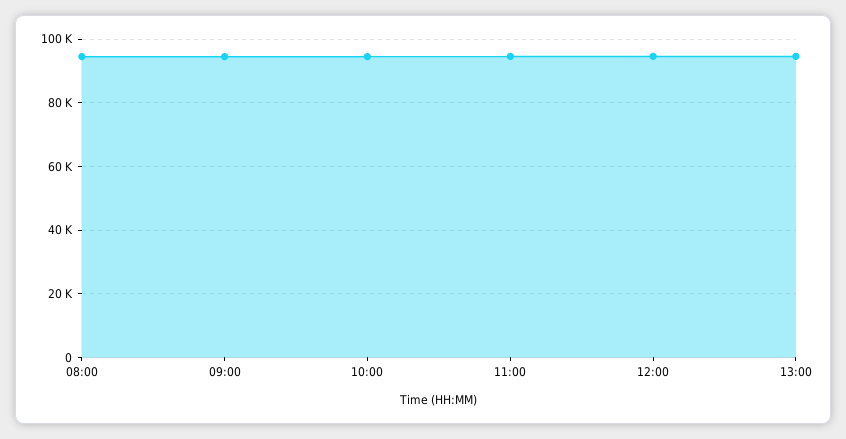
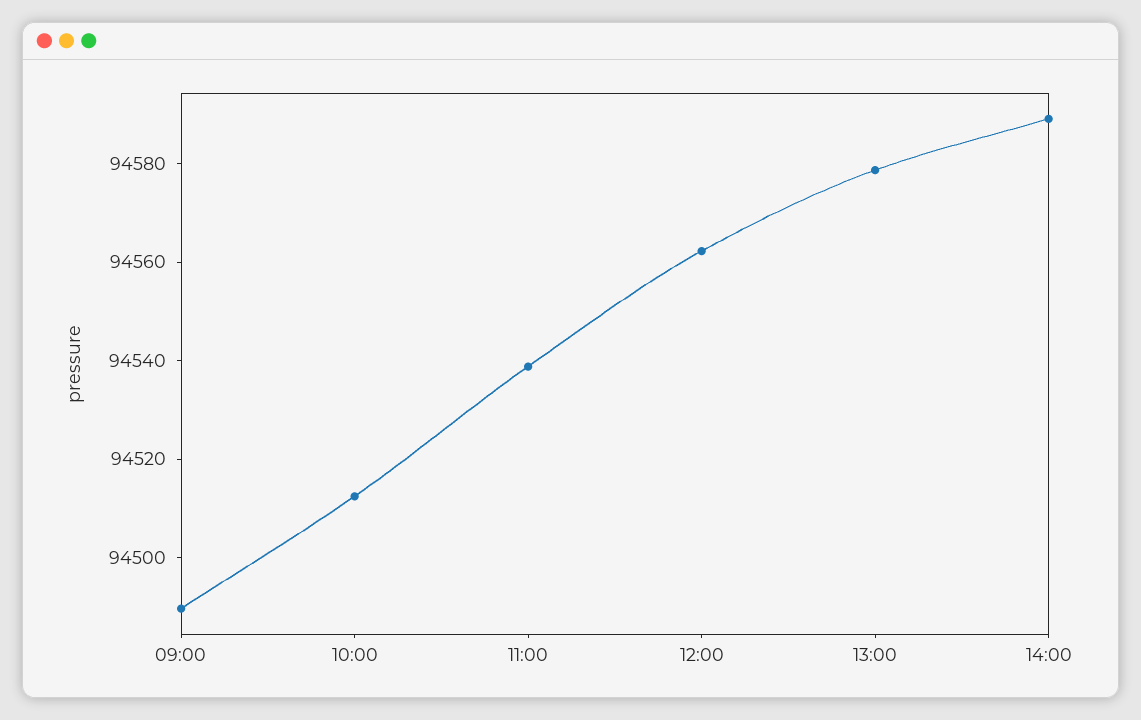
08:00: 94000 -> none
14:00: none -> 94590

